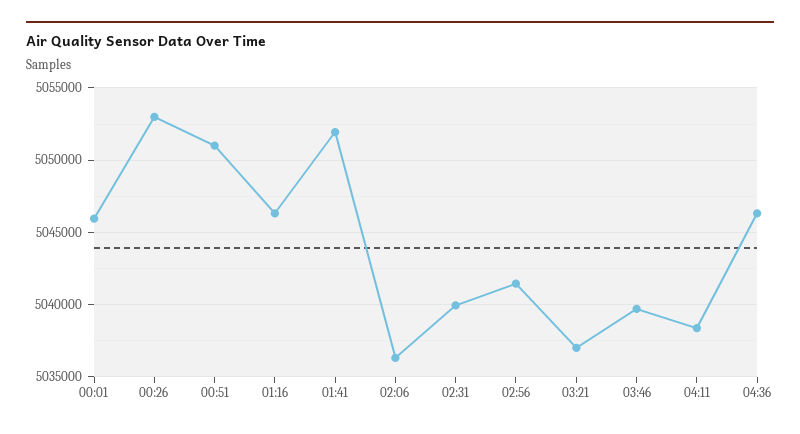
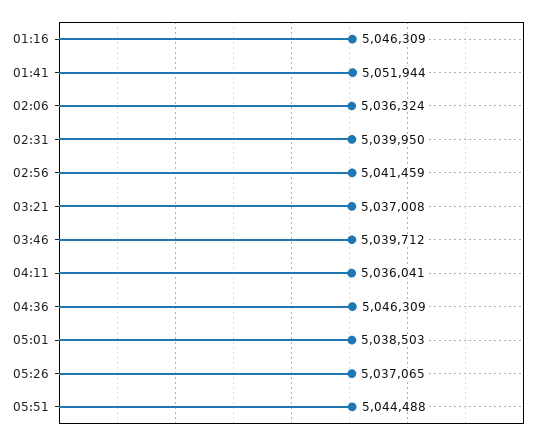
00:01: 5046000 -> none
00:26: 5053000 -> none
00:51: 5051000 -> none
04:11: 5038500 -> 5036041
05:01: none -> 5038503
05:26: none -> 5037065
05:51: none -> 5044488

